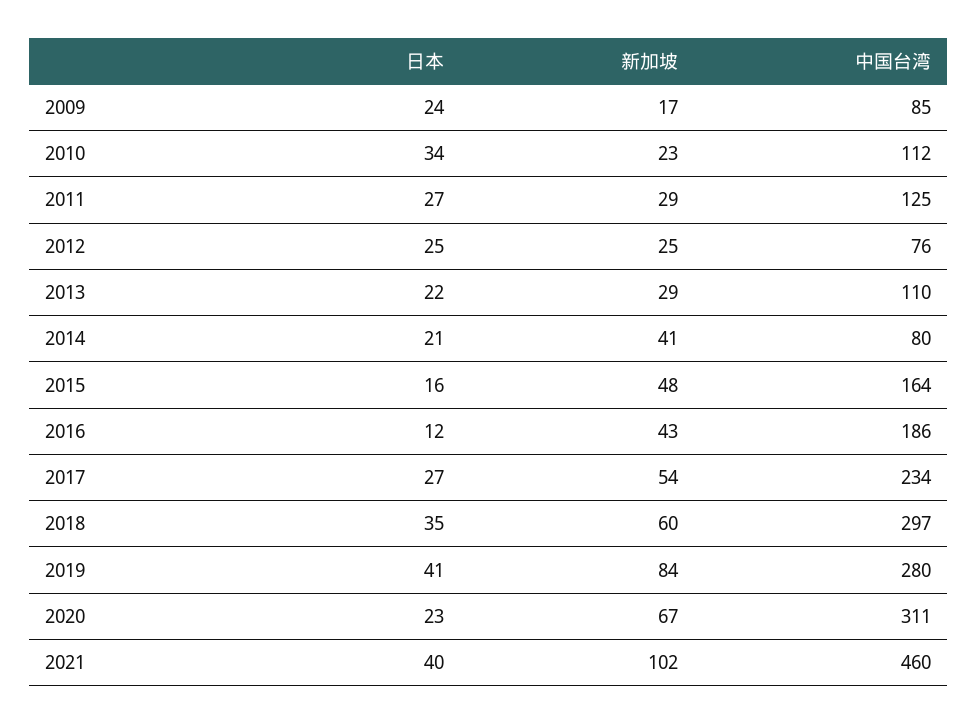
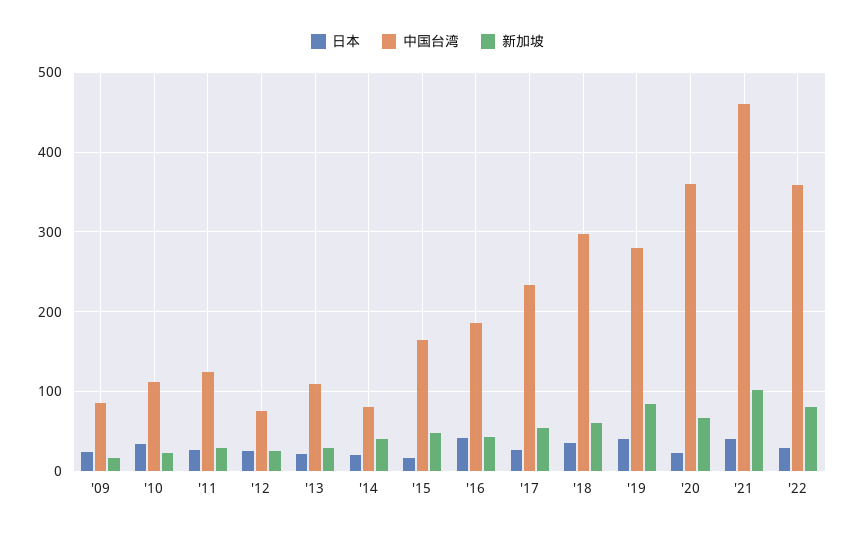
日本, 2016: 12 -> 40
中国台湾, 2020: 311 -> 360
日本, '22: none -> 30
中国台湾, '22: none -> 360
新加坡, '22: none -> 80

